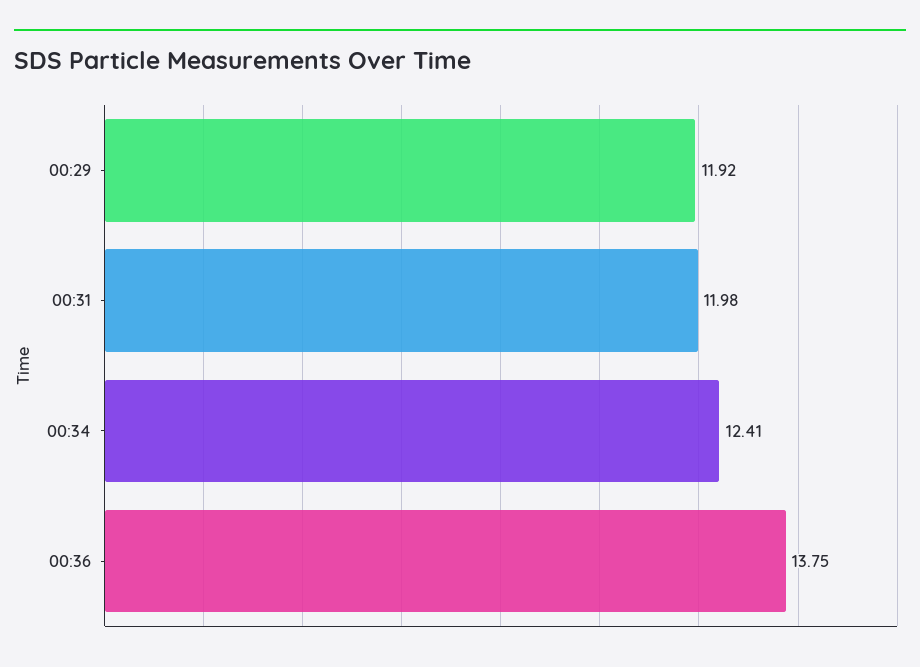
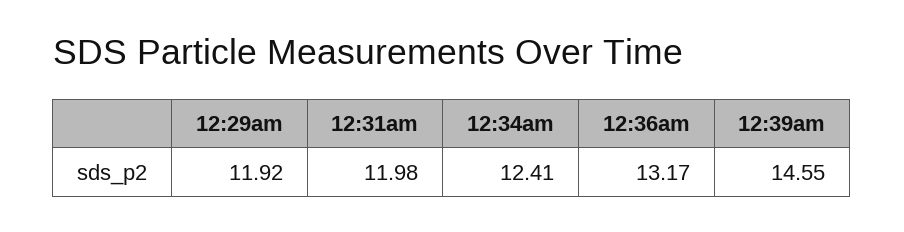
00:36: 13.75 -> 13.17
12:39am: none -> 14.55

